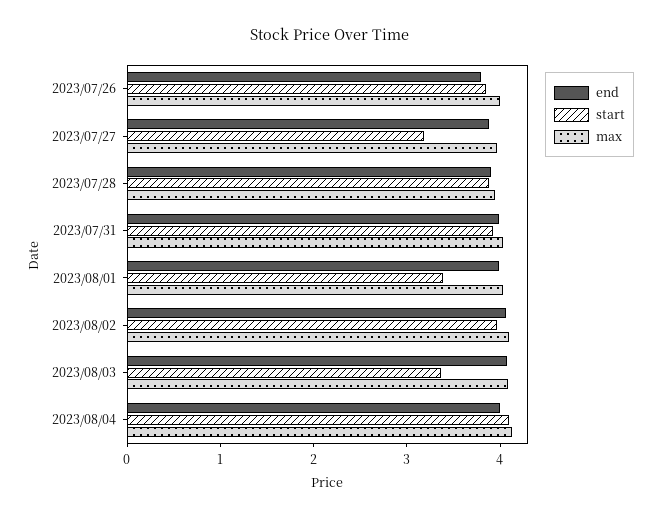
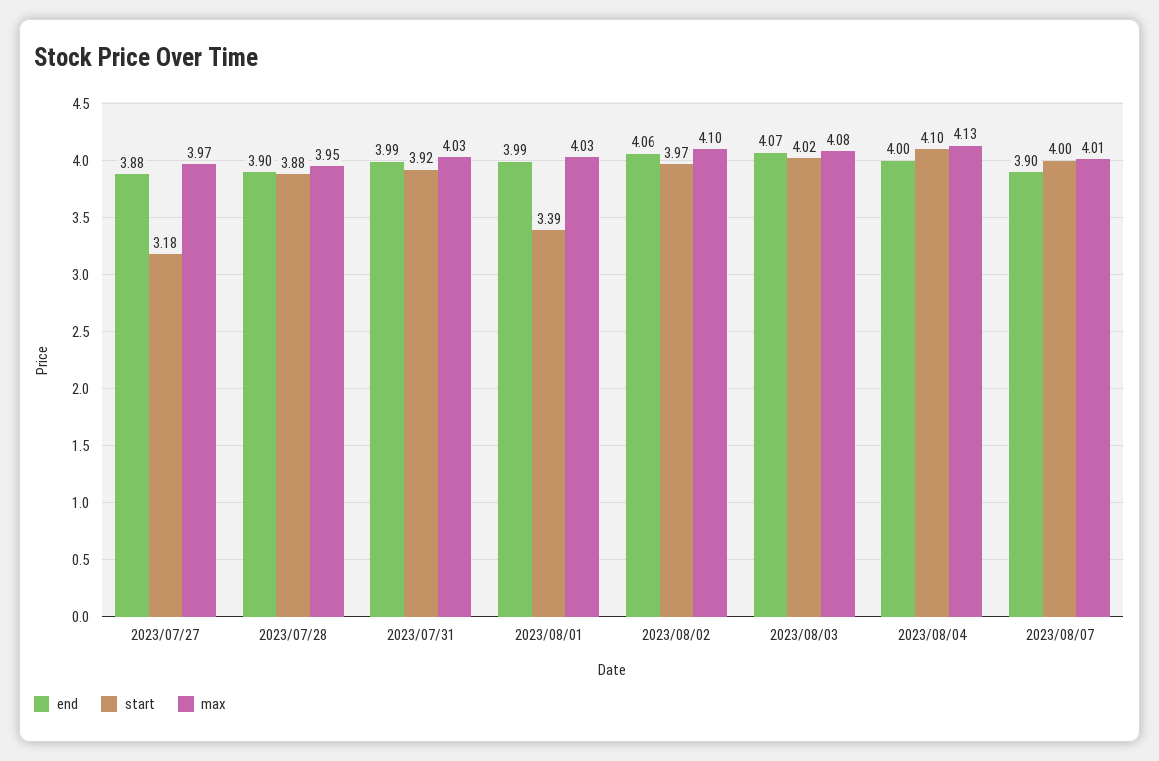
end, 2023/07/26: 3.8 -> none
start, 2023/07/26: 3.8 -> none
max, 2023/07/26: 4 -> none
start, 2023/08/03: 3.4 -> 4.02
end, 2023/08/07: none -> 3.9
start, 2023/08/07: none -> 4
max, 2023/08/07: none -> 4.01

